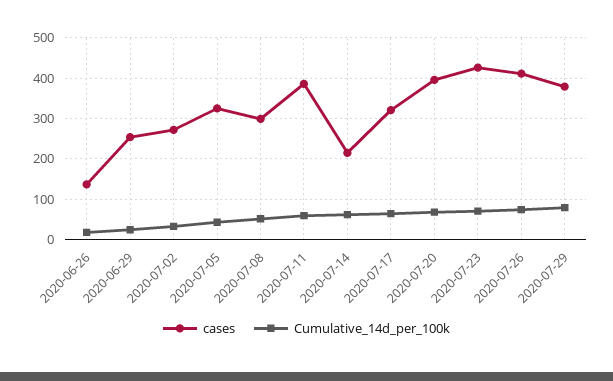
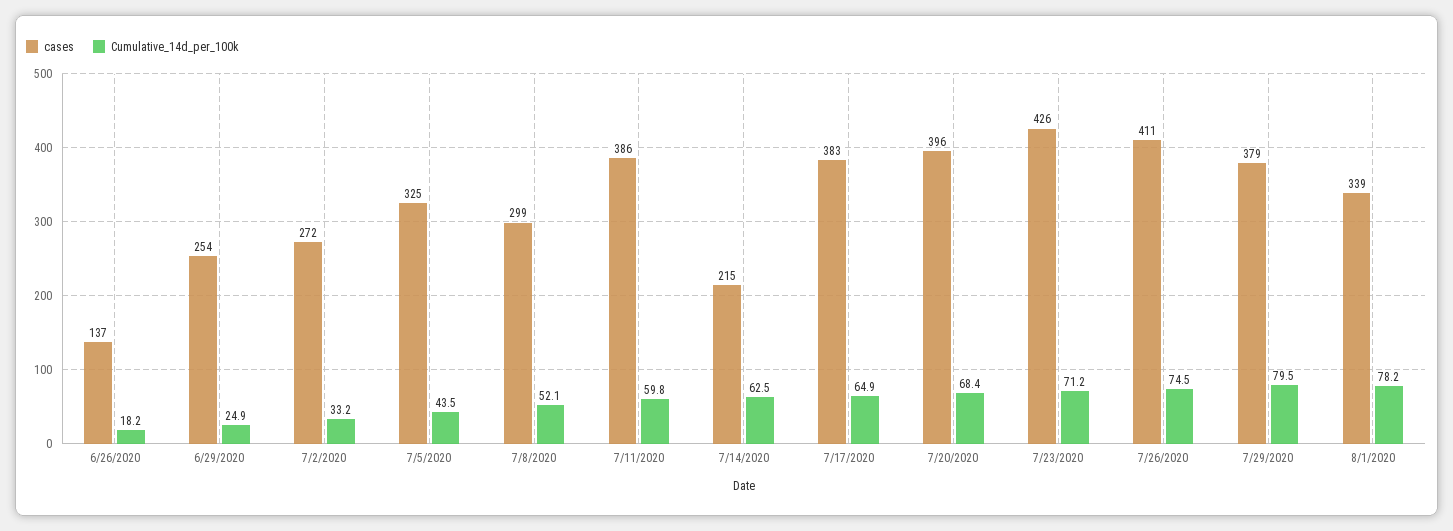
cases, 2020-07-17: 320 -> 383
cases, 8/1/2020: none -> 339
Cumulative_14d_per_100k, 8/1/2020: none -> 78.2

